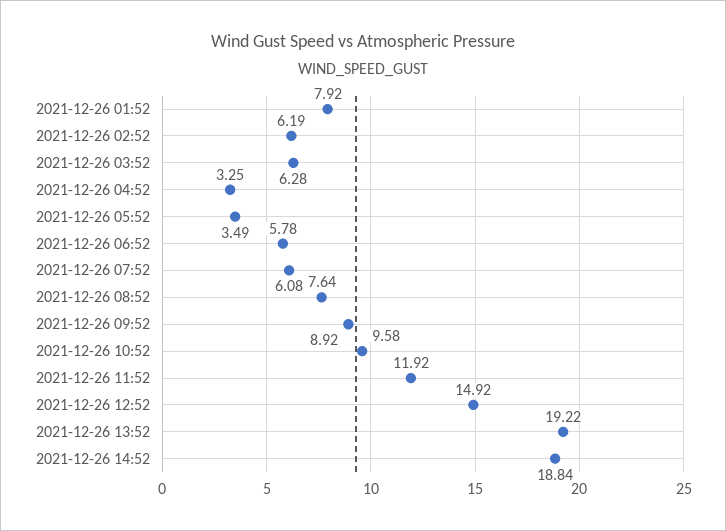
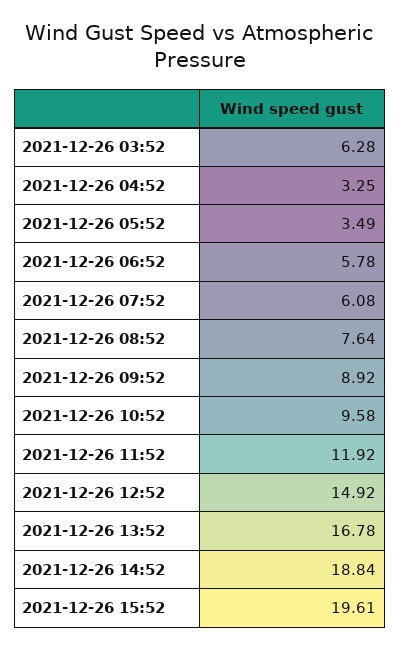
2021-12-26 01:52: 7.92 -> none
2021-12-26 02:52: 6.19 -> none
2021-12-26 13:52: 19.22 -> 16.78
2021-12-26 15:52: none -> 19.61

